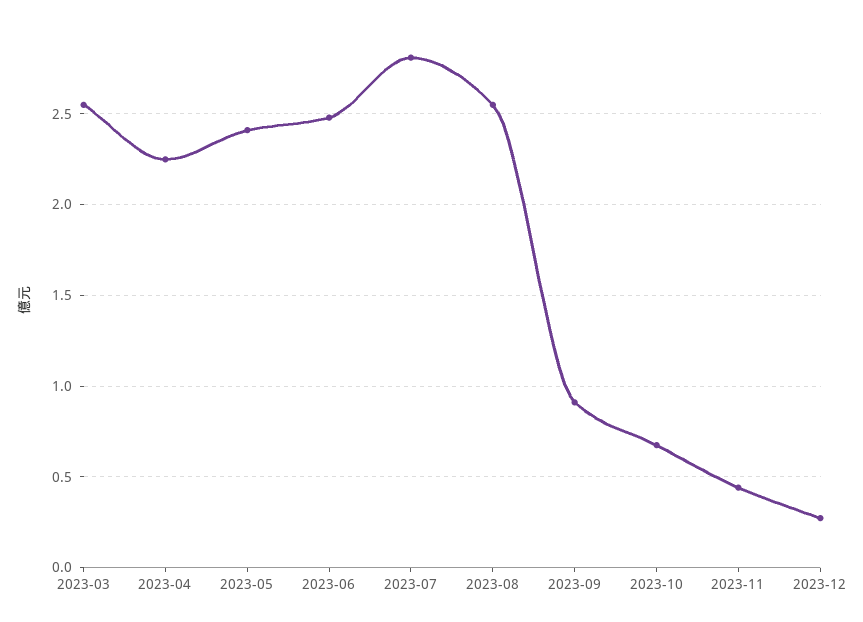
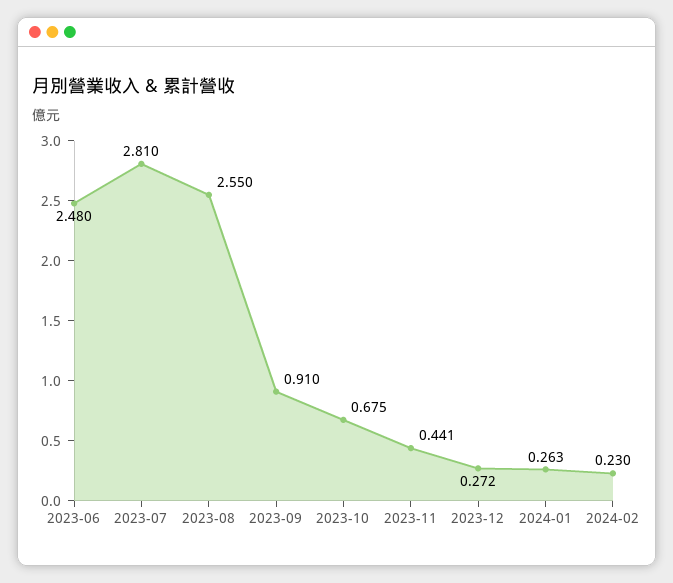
2023-03: 2.55 -> none
2023-04: 2.25 -> none
2023-05: 2.4 -> none
2024-01: none -> 0.263
2024-02: none -> 0.23

